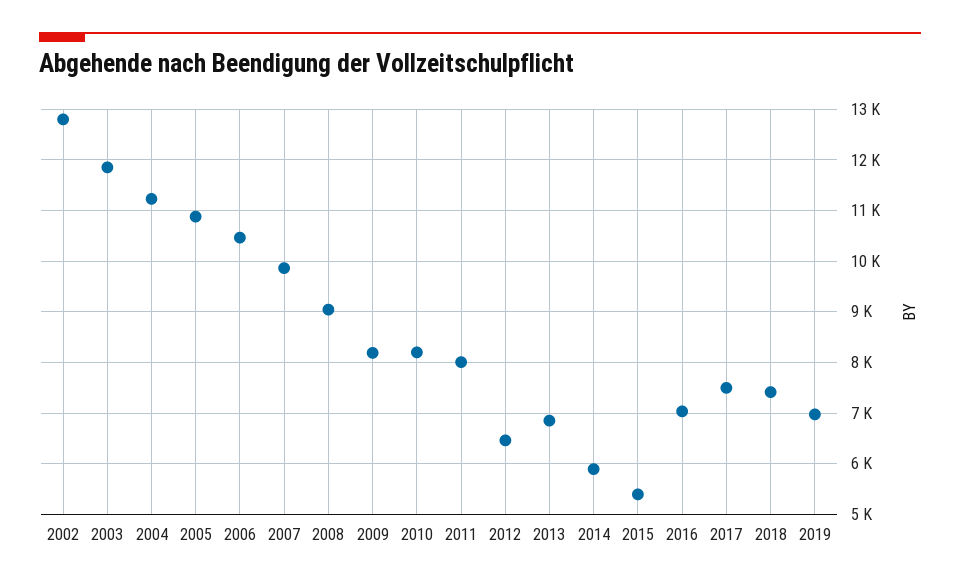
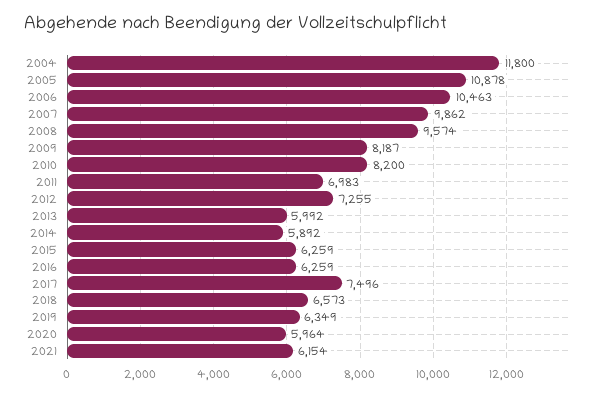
2002: 12800 -> none
2003: 11800 -> none
2004: 11200 -> 11800
2008: 9000 -> 9574
2011: 8000 -> 6983
2012: 6400 -> 7255
2013: 6800 -> 5992
2015: 5400 -> 6259
2016: 7000 -> 6259
2018: 7400 -> 6573
2019: 7000 -> 6349
2020: none -> 5964
2021: none -> 6154

